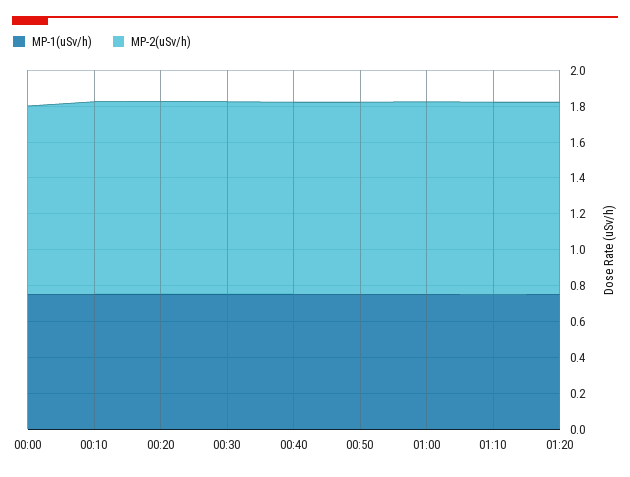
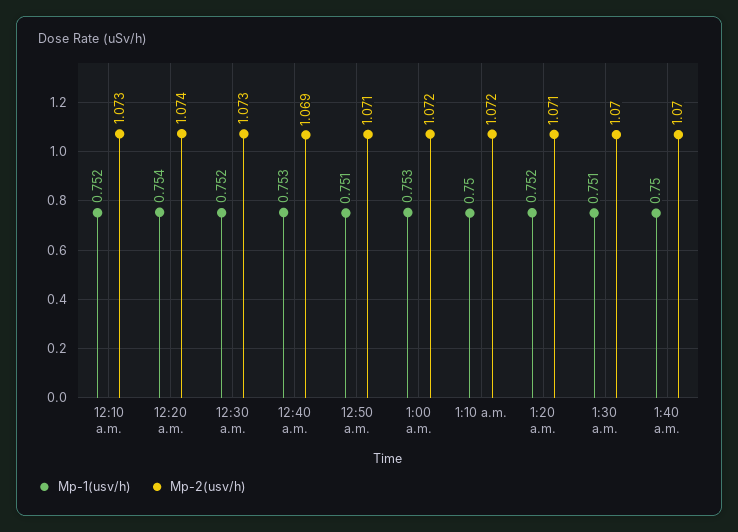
MP-1(uSv/h), 00:00: 0.75 -> none
MP-2(uSv/h), 00:00: 1.05 -> none
MP-1(uSv/h), 1:30 a.m.: none -> 0.751
MP-2(uSv/h), 1:30 a.m.: none -> 1.07
MP-1(uSv/h), 1:40 a.m.: none -> 0.75
MP-2(uSv/h), 1:40 a.m.: none -> 1.07

